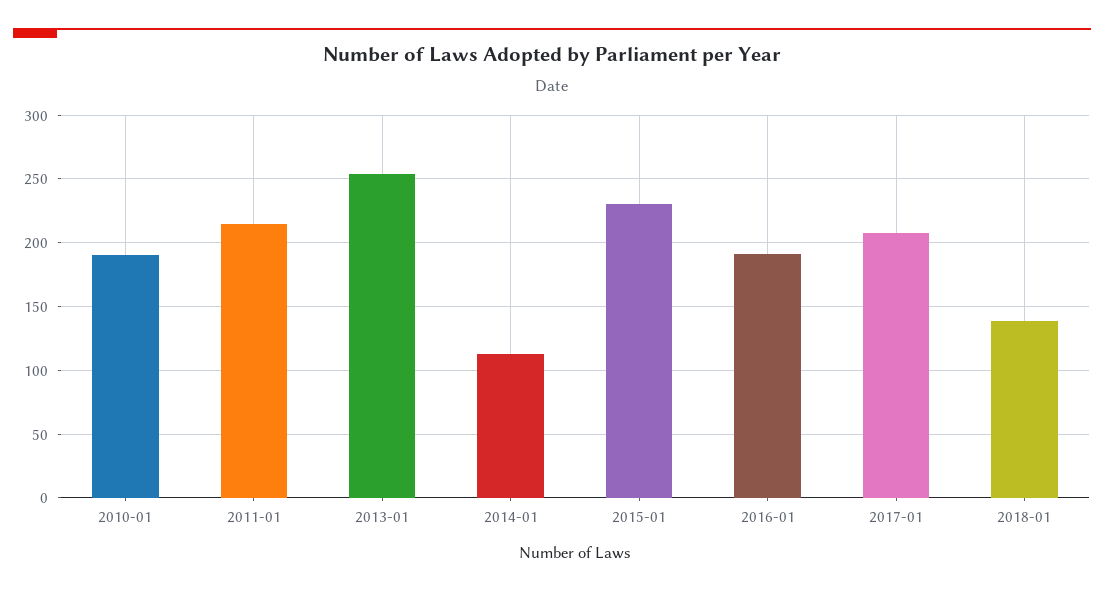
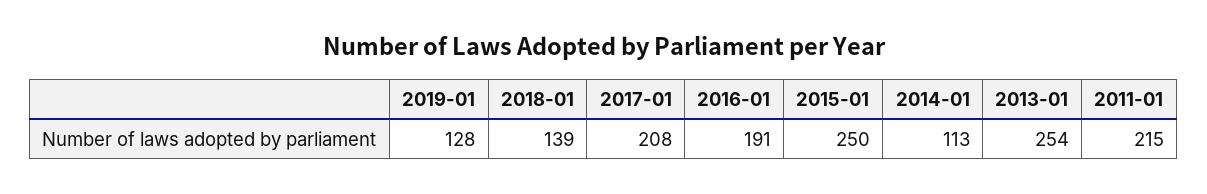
2010-01: 190 -> none
2015-01: 230 -> 250
2019-01: none -> 128

